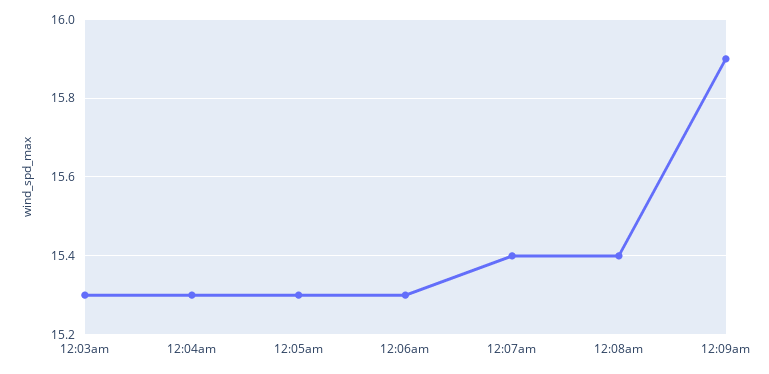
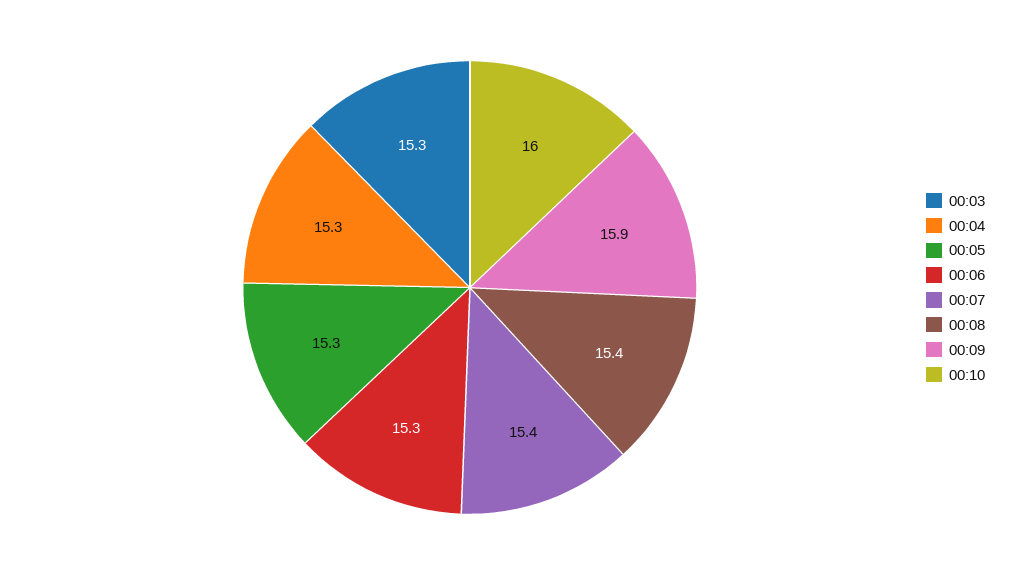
00:10: none -> 16

